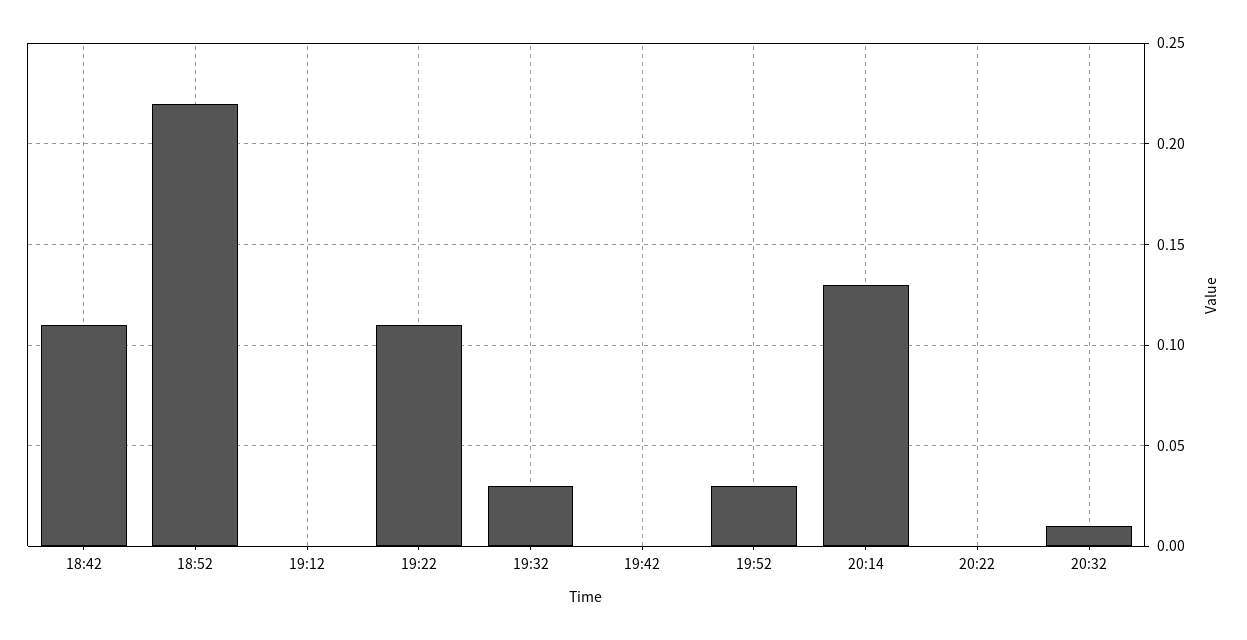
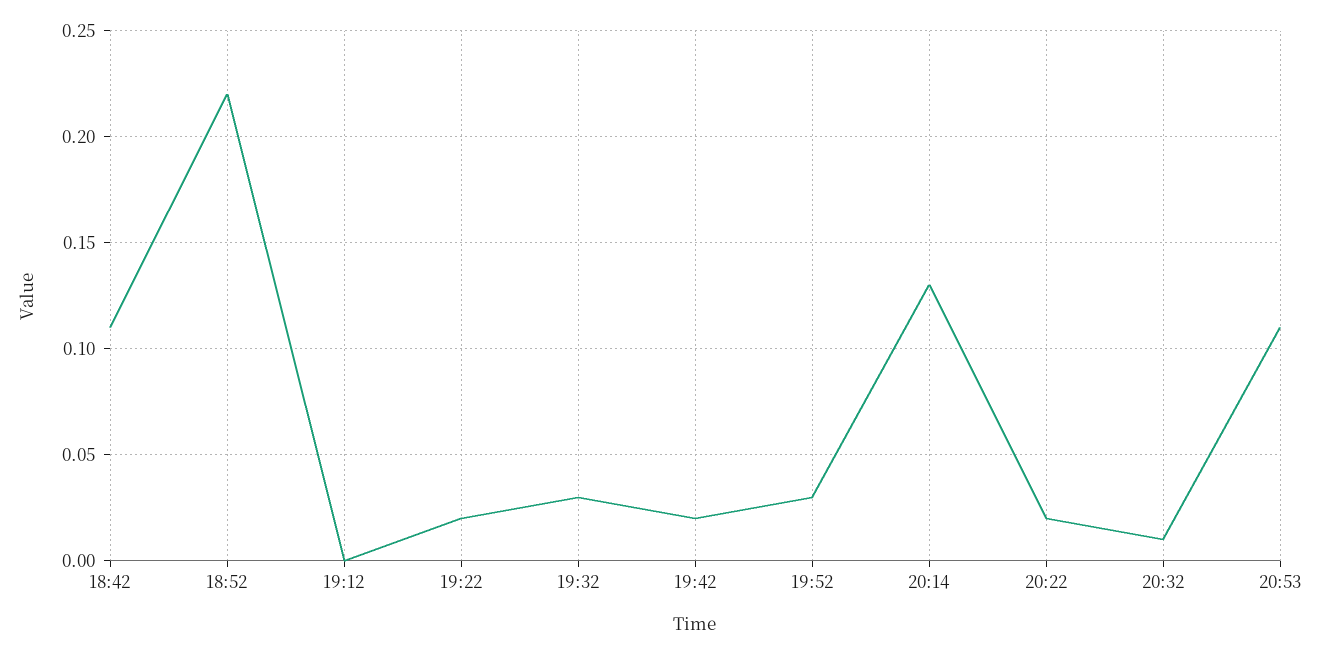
19:22: 0.11 -> 0.02
19:42: 0 -> 0.02
20:22: 0 -> 0.02
20:53: none -> 0.11

